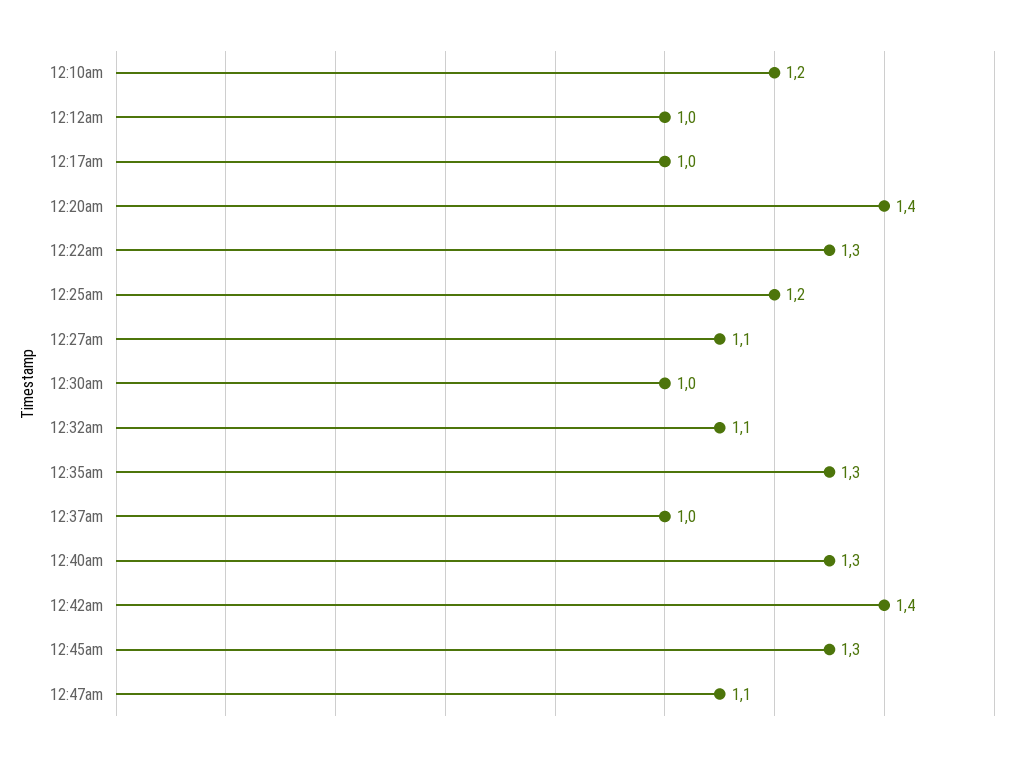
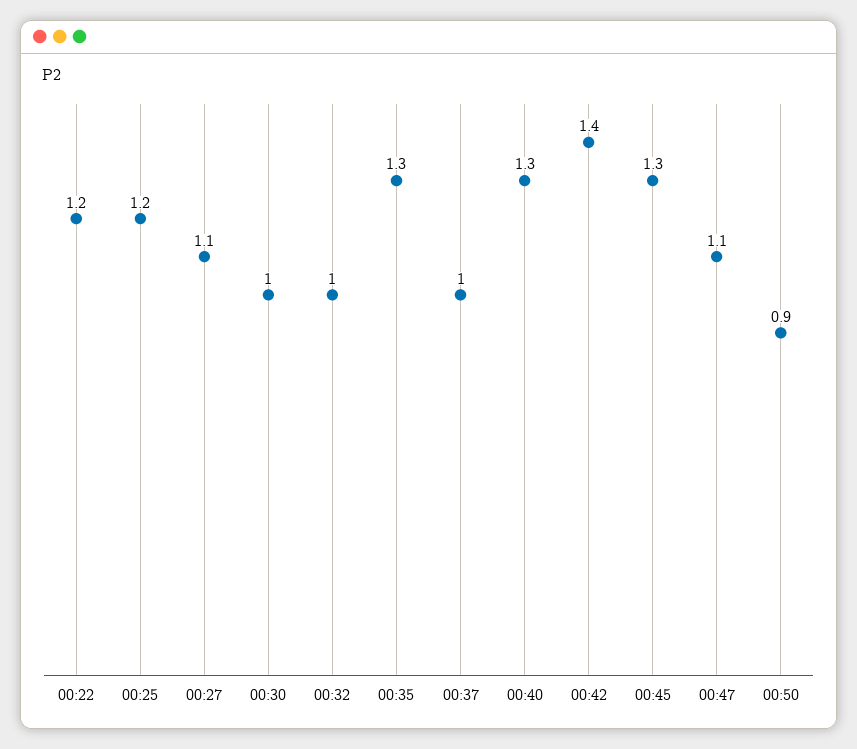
12:10am: 1.2 -> none
12:12am: 1 -> none
12:17am: 1 -> none
12:20am: 1.4 -> none
12:22am: 1.3 -> 1.2
12:32am: 1.1 -> 1
00:50: none -> 0.9

